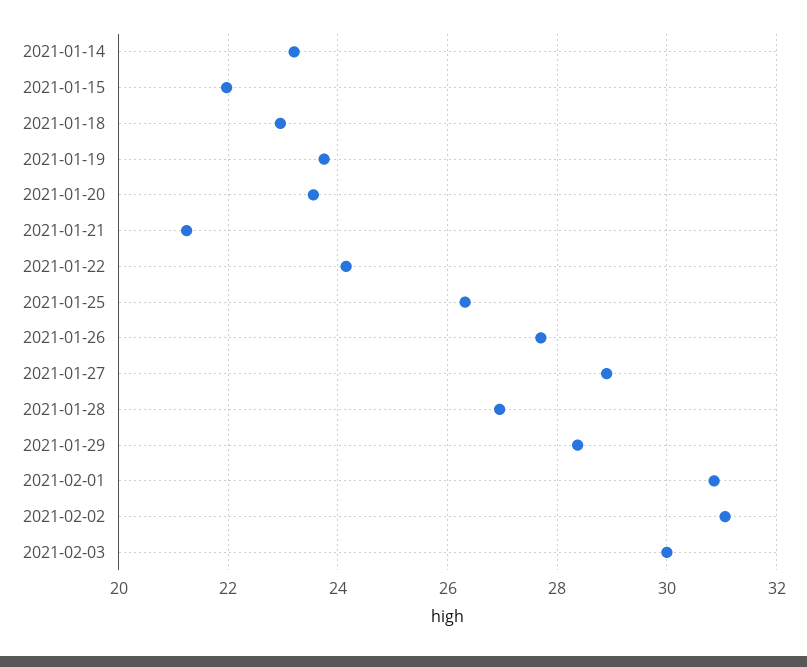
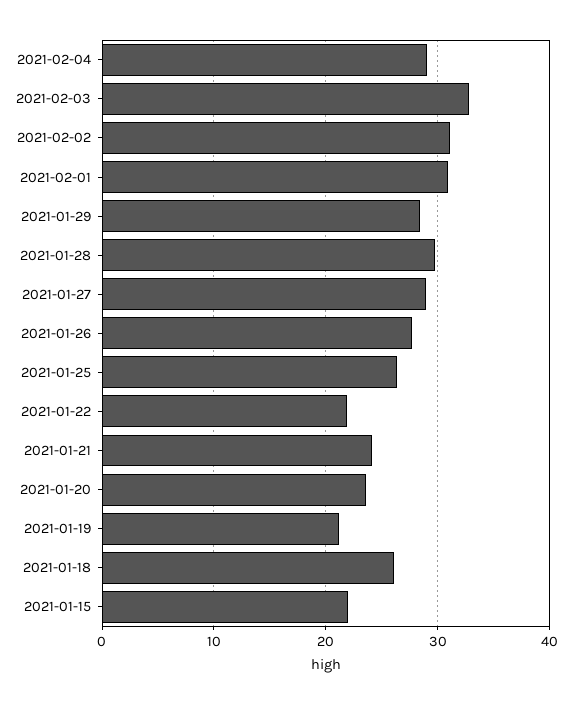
2021-01-14: 23.2 -> none
2021-01-18: 23 -> 26
2021-01-19: 23.8 -> 21
2021-01-21: 21.2 -> 24
2021-01-22: 24.2 -> 22
2021-01-28: 27 -> 30
2021-02-03: 30 -> 33
2021-02-04: none -> 29

